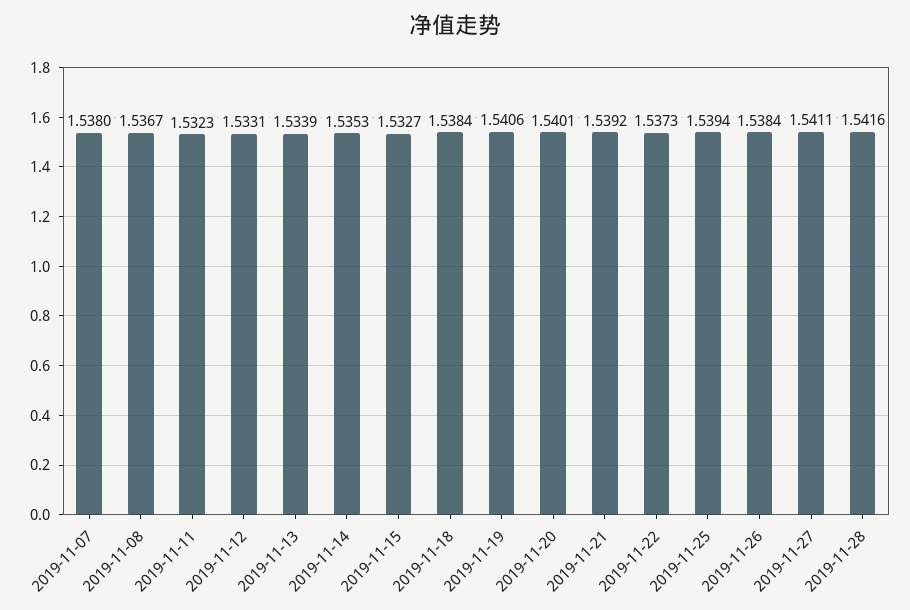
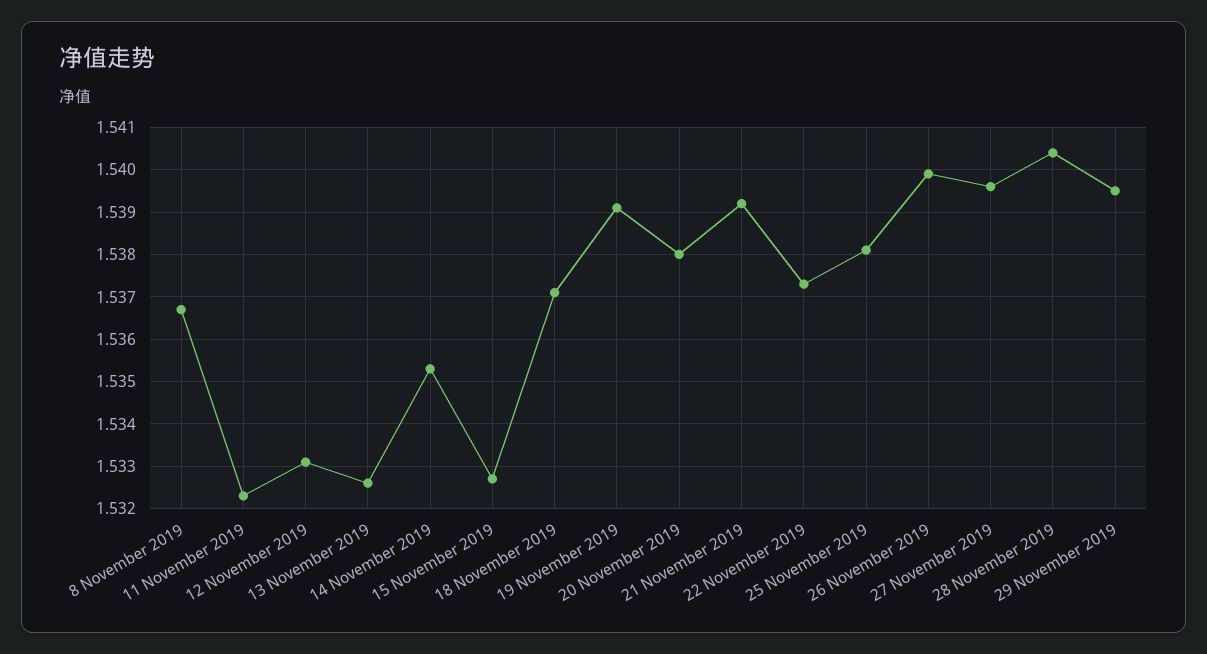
2019-11-07: 1.538 -> none
2019-11-13: 1.5339 -> 1.5325
2019-11-18: 1.5384 -> 1.537
2019-11-19: 1.5406 -> 1.539
2019-11-20: 1.5401 -> 1.538
2019-11-25: 1.5394 -> 1.538
2019-11-26: 1.5384 -> 1.54
2019-11-27: 1.5411 -> 1.5395
2019-11-28: 1.5416 -> 1.5405
29 November 2019: none -> 1.5395

